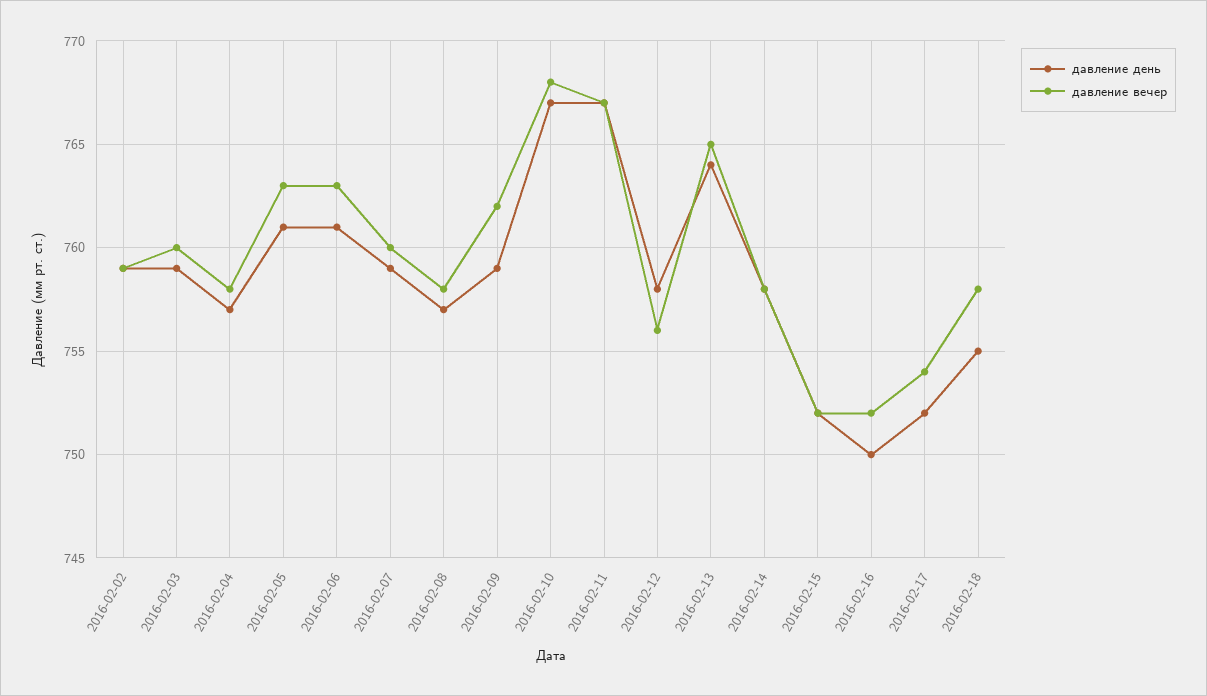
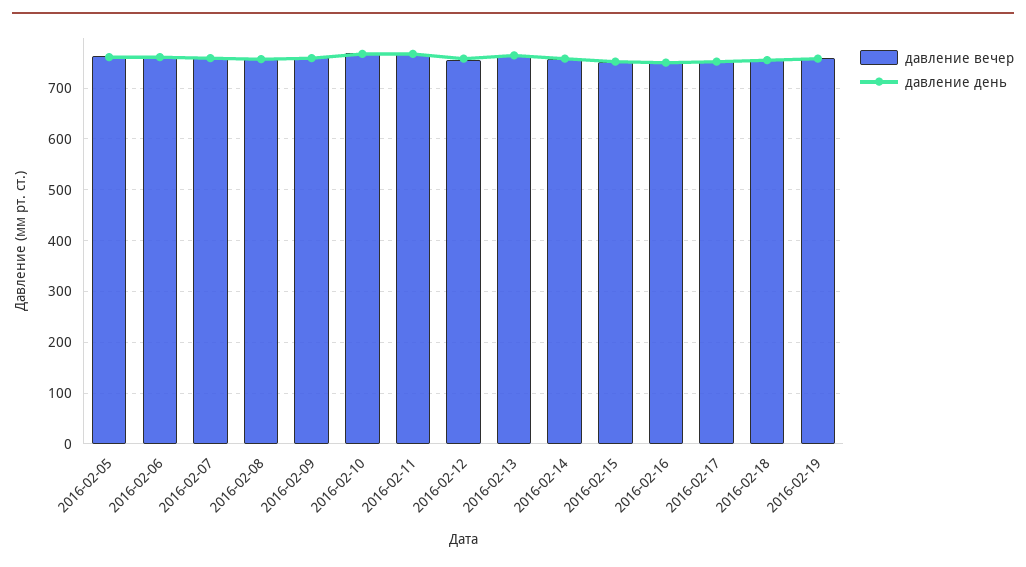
давление день, 2016-02-02: 759 -> none
давление вечер, 2016-02-02: 759 -> none
давление день, 2016-02-03: 759 -> none
давление вечер, 2016-02-03: 760 -> none
давление день, 2016-02-04: 757 -> none
давление вечер, 2016-02-04: 758 -> none
давление вечер, 2016-02-19: none -> 760
давление день, 2016-02-19: none -> 760

